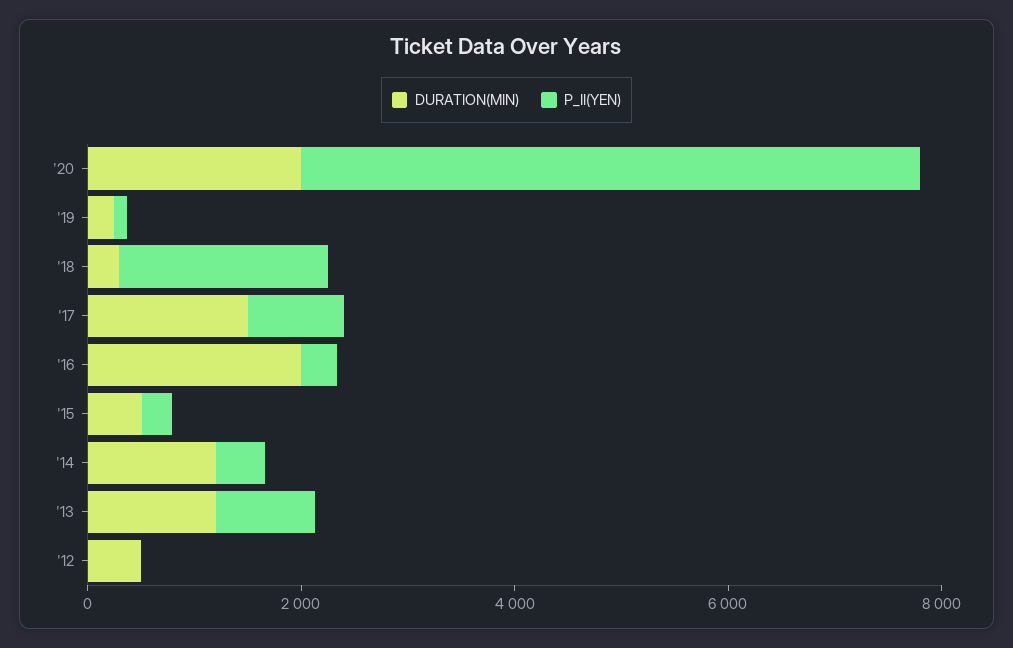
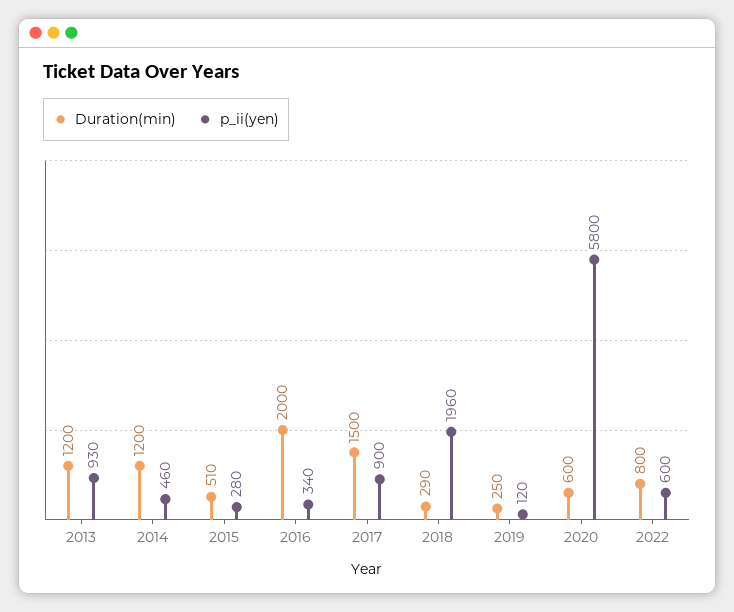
DURATION(MIN), '20: 2000 -> 600
DURATION(MIN), '12: 500 -> none
P_II(YEN), '12: 0 -> none
DURATION(MIN), 2022: none -> 800
P_II(YEN), 2022: none -> 600

